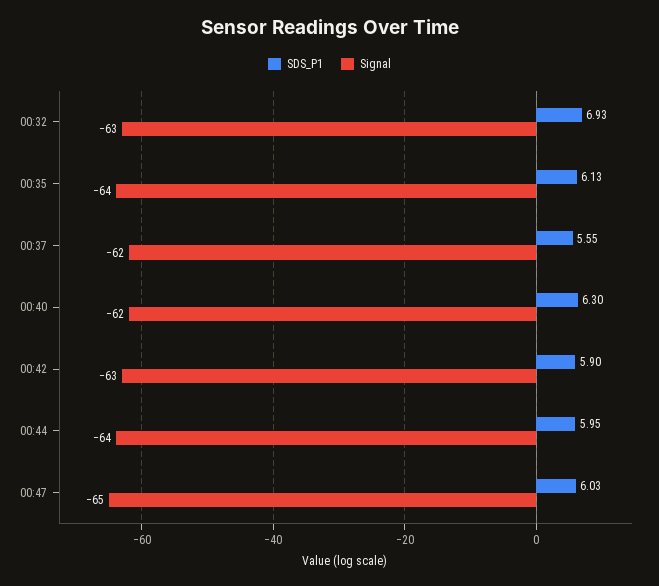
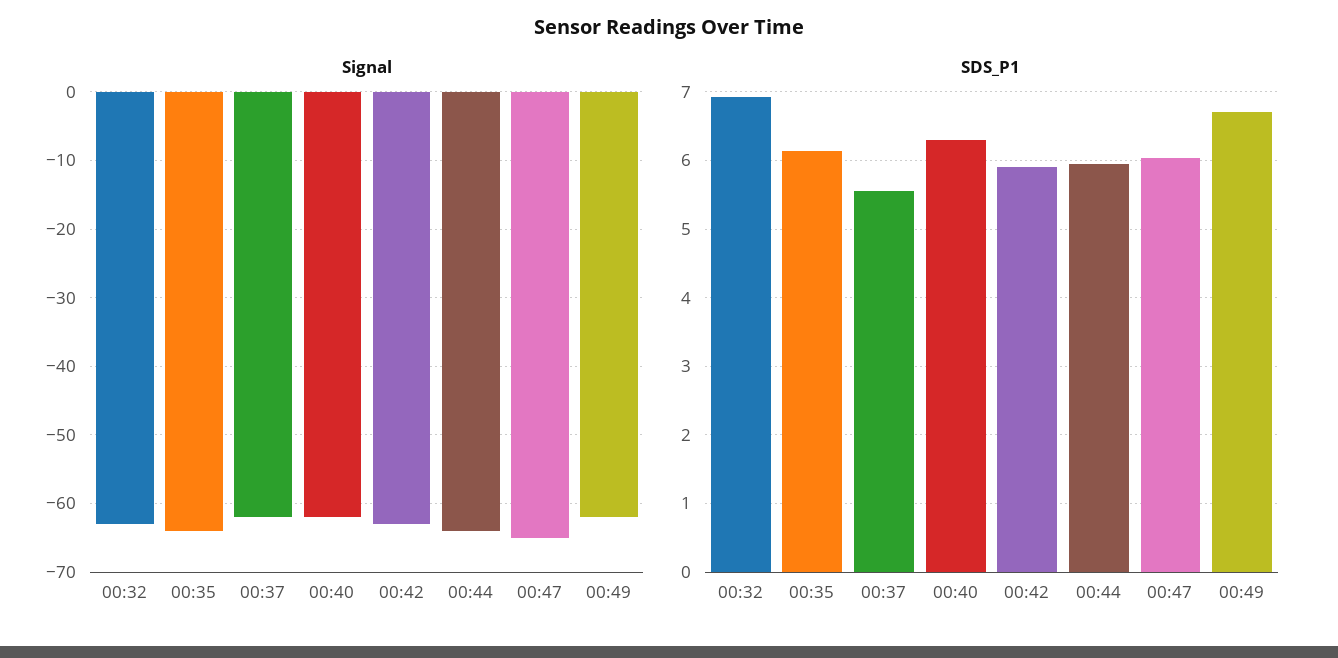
Signal, 00:49: none -> -62
SDS_P1, 00:49: none -> 6.7

